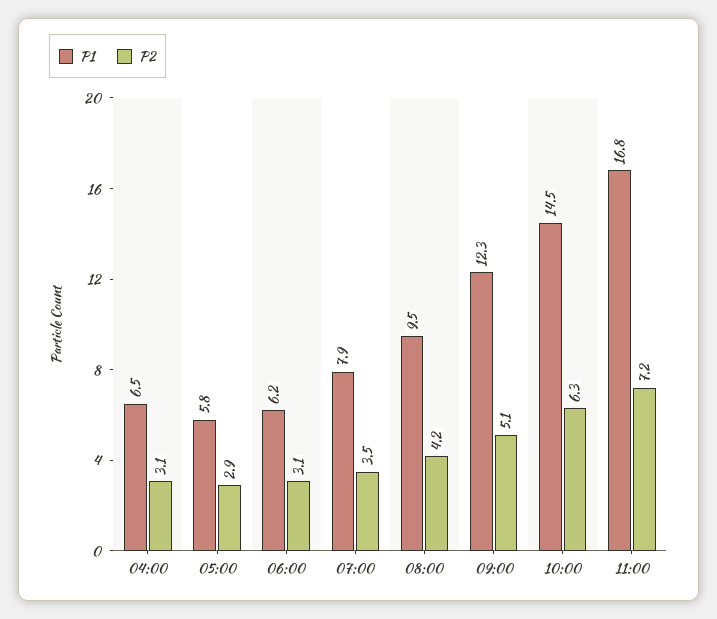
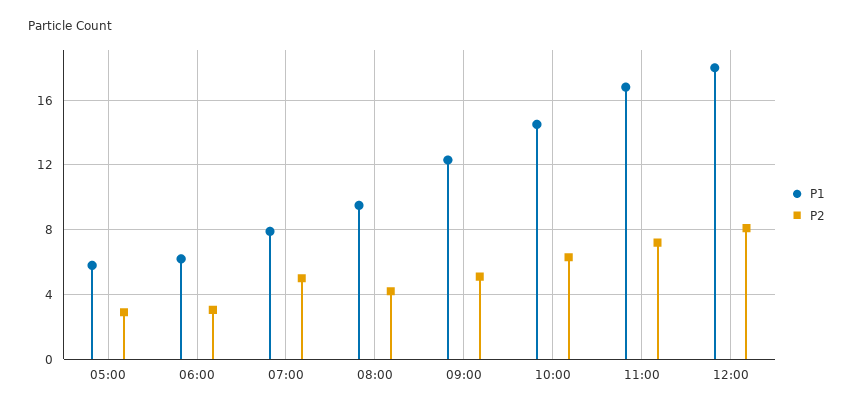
P1, 04:00: 6.5 -> none
P2, 04:00: 3.1 -> none
P2, 07:00: 3.5 -> 5
P1, 12:00: none -> 18
P2, 12:00: none -> 8

